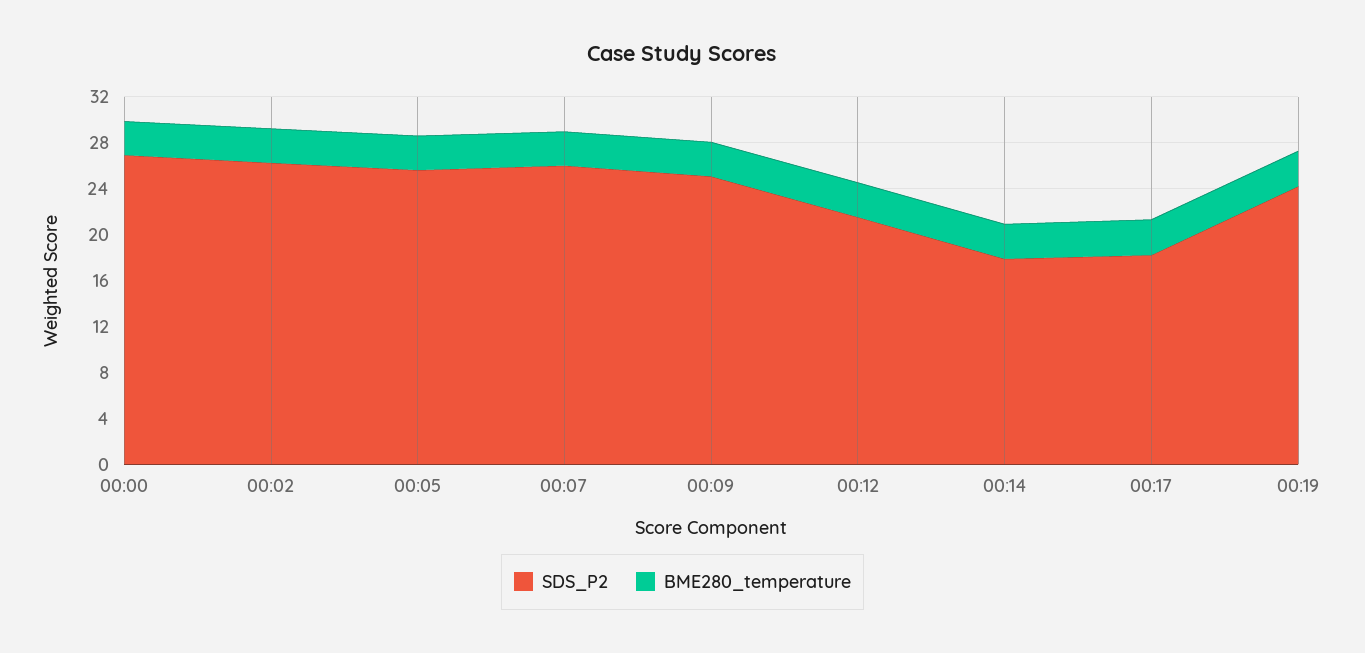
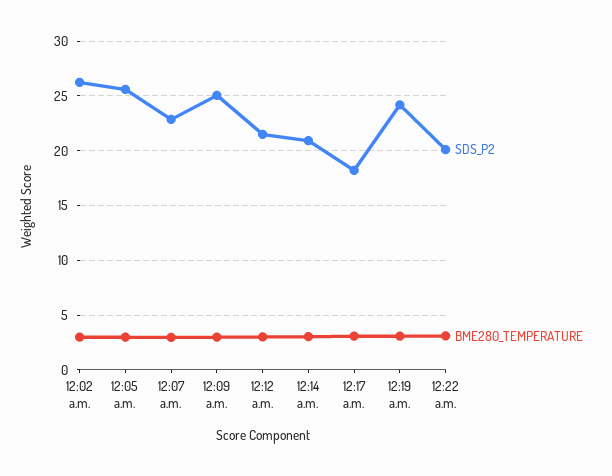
SDS_P2, 00:00: 27 -> none
BME280_temperature, 00:00: 3 -> none
SDS_P2, 00:07: 26 -> 23
SDS_P2, 00:14: 18 -> 21
SDS_P2, 12:22 a.m.: none -> 20
BME280_temperature, 12:22 a.m.: none -> 3

